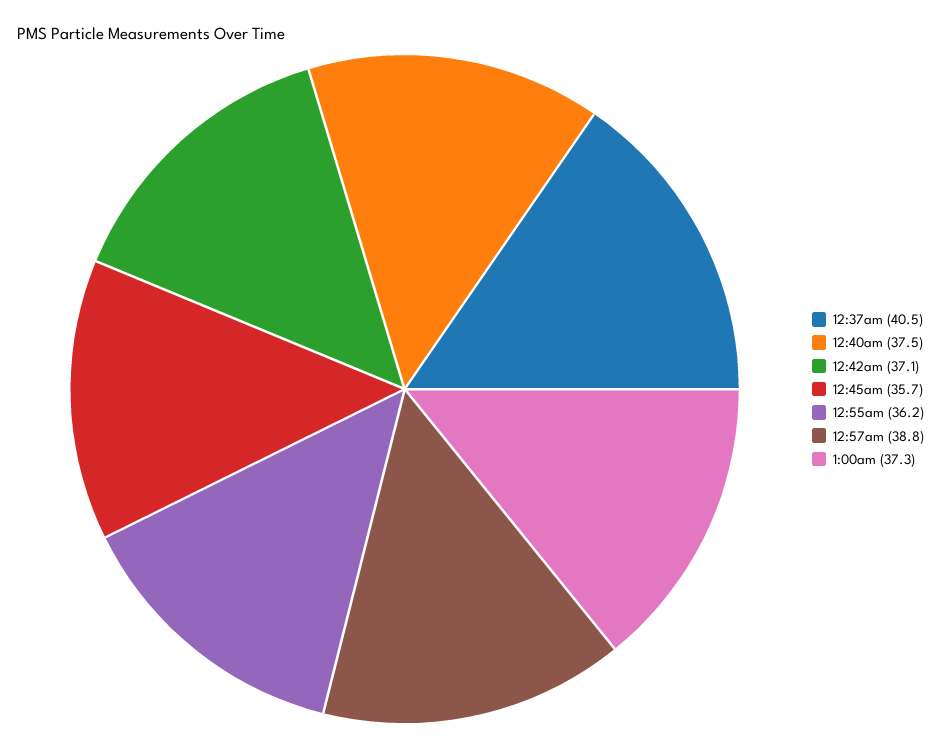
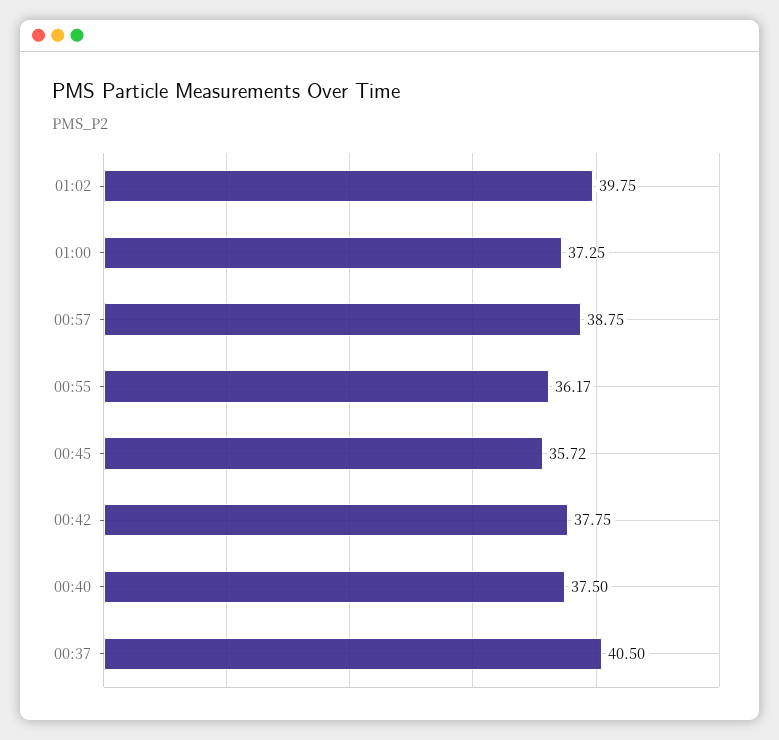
12:42am: 37.1 -> 37.75
01:02: none -> 39.75

